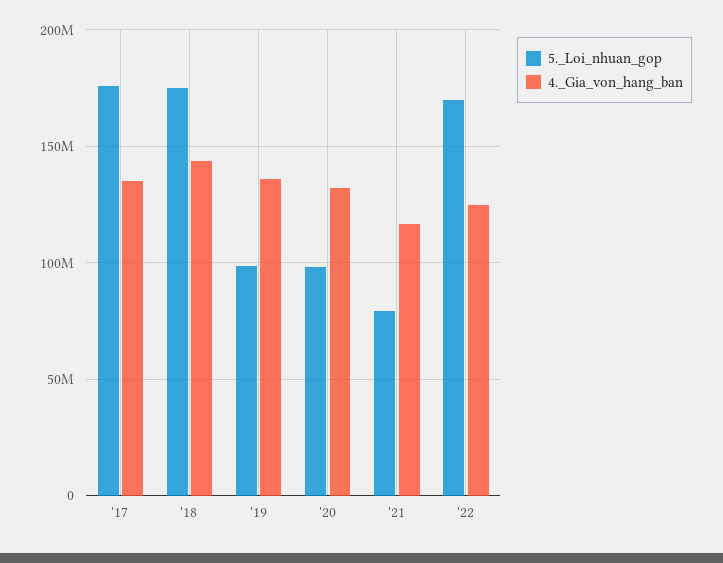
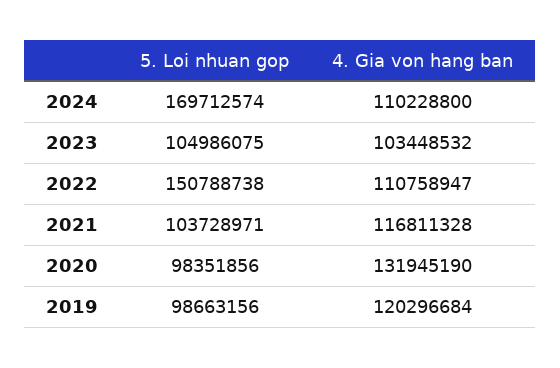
5._Loi_nhuan_gop, '17: 175000000 -> none
4._Gia_von_hang_ban, '17: 135000000 -> none
5._Loi_nhuan_gop, '18: 175000000 -> none
4._Gia_von_hang_ban, '18: 145000000 -> none
4._Gia_von_hang_ban, '19: 135000000 -> 120296684
5._Loi_nhuan_gop, '21: 80000000 -> 103728971
5._Loi_nhuan_gop, '22: 170000000 -> 150788738
4._Gia_von_hang_ban, '22: 125000000 -> 110758947
5._Loi_nhuan_gop, 2024: none -> 169712574
4._Gia_von_hang_ban, 2024: none -> 110228800
5._Loi_nhuan_gop, 2023: none -> 104986075
4._Gia_von_hang_ban, 2023: none -> 103448532

